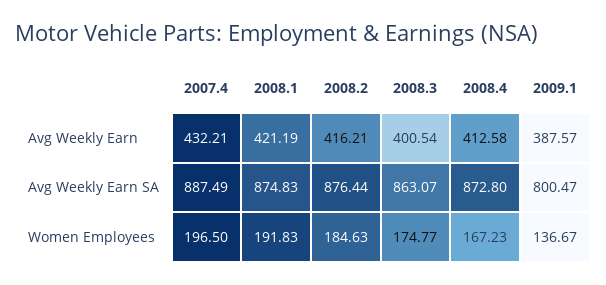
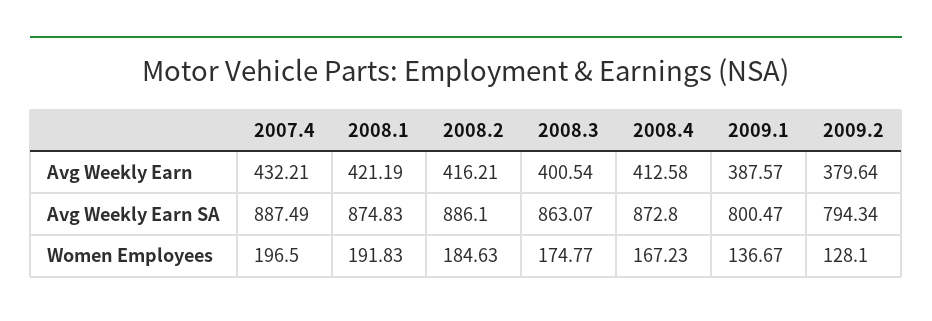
2008.2, Avg Weekly Earn SA: 876.44 -> 886.1
2009.2, Avg Weekly Earn: none -> 379.64
2009.2, Avg Weekly Earn SA: none -> 794.34
2009.2, Women Employees: none -> 128.1

